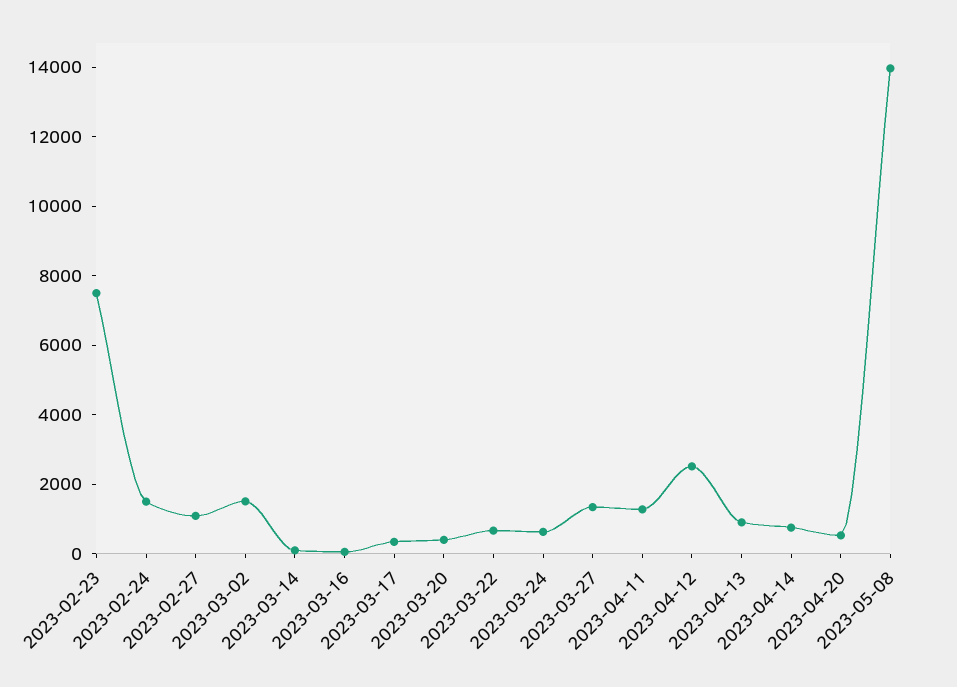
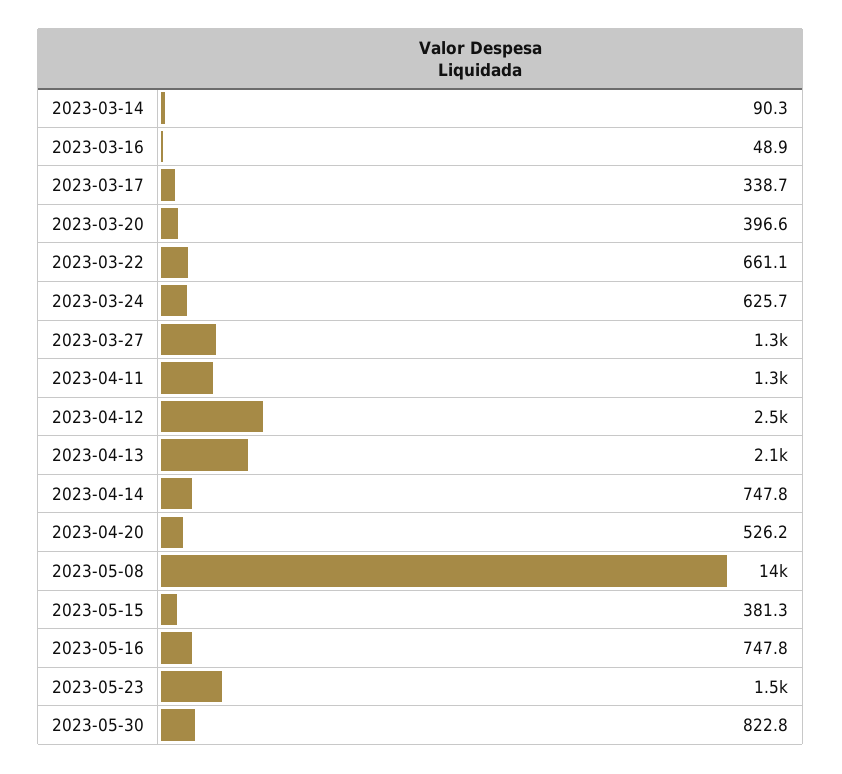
2023-02-23: 7500 -> none
2023-02-24: 1500 -> none
2023-02-27: 1000 -> none
2023-03-02: 1500 -> none
2023-04-13: 1000 -> 2100
2023-05-15: none -> 381.3
2023-05-16: none -> 747.8
2023-05-23: none -> 1500
2023-05-30: none -> 822.8

